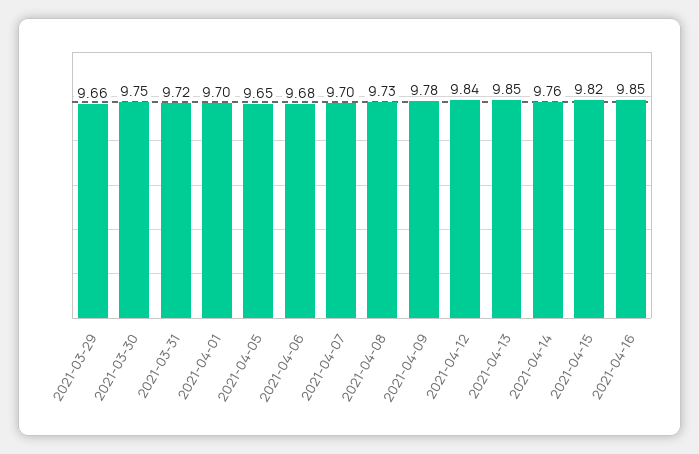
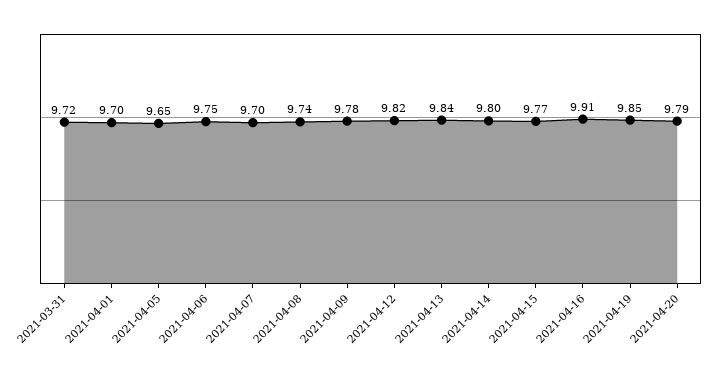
2021-03-29: 9.66 -> none
2021-03-30: 9.75 -> none
2021-04-06: 9.68 -> 9.75
2021-04-08: 9.73 -> 9.74
2021-04-12: 9.84 -> 9.82
2021-04-13: 9.85 -> 9.84
2021-04-14: 9.76 -> 9.8
2021-04-15: 9.82 -> 9.77
2021-04-16: 9.85 -> 9.91
2021-04-19: none -> 9.85
2021-04-20: none -> 9.79

